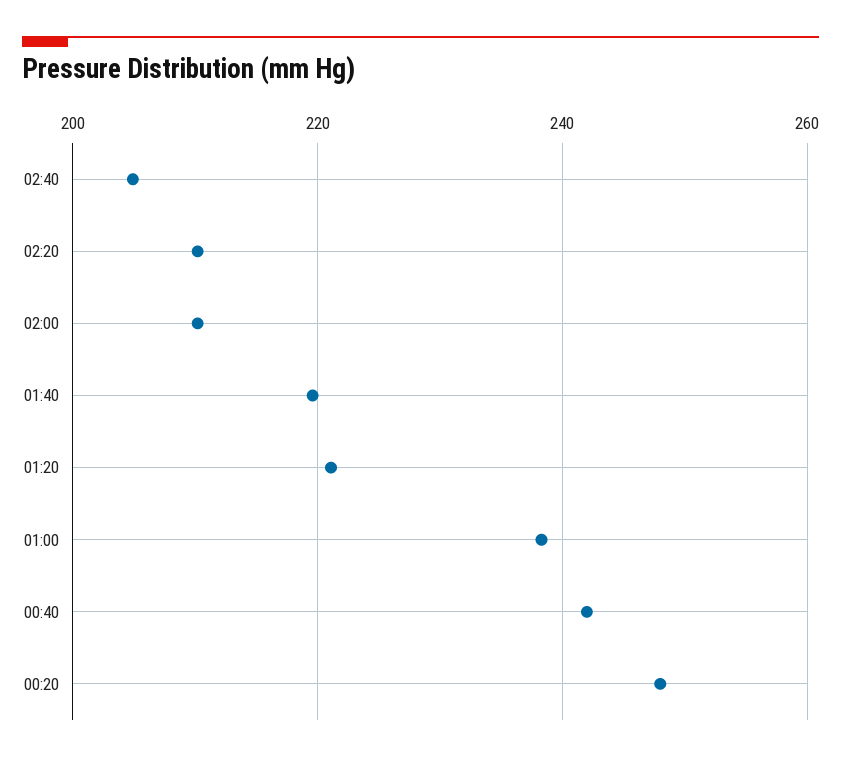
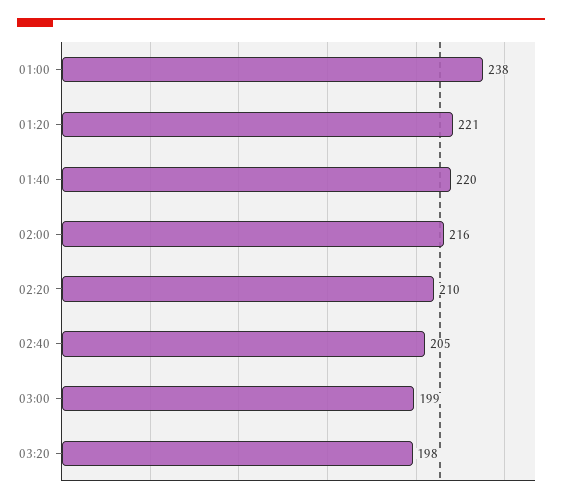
02:00: 210 -> 216
00:40: 242 -> none
00:20: 248 -> none
03:00: none -> 199
03:20: none -> 198

